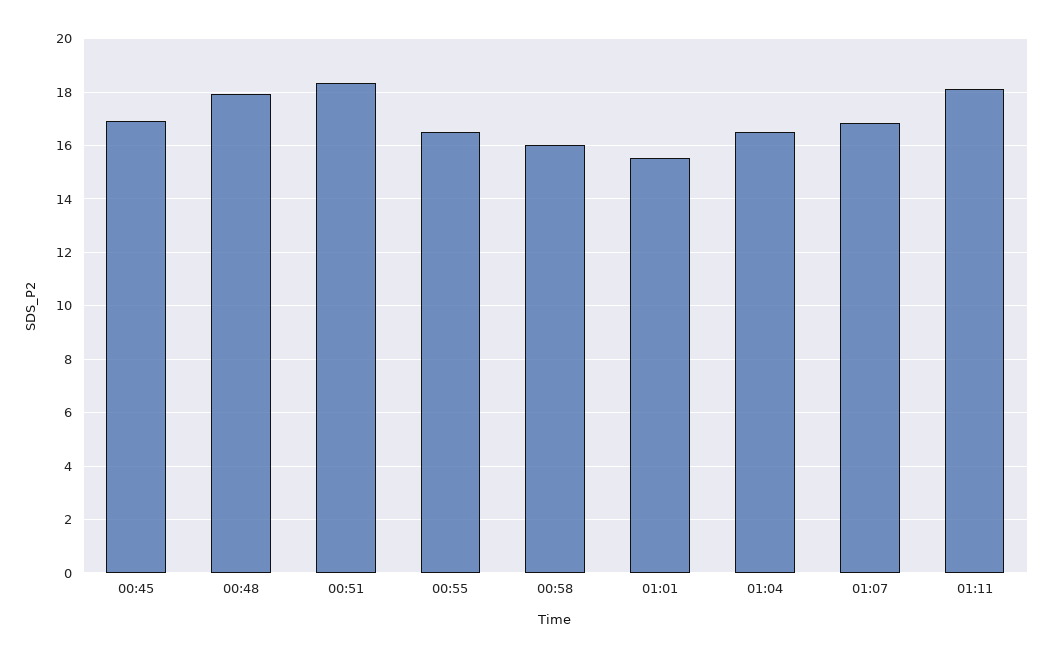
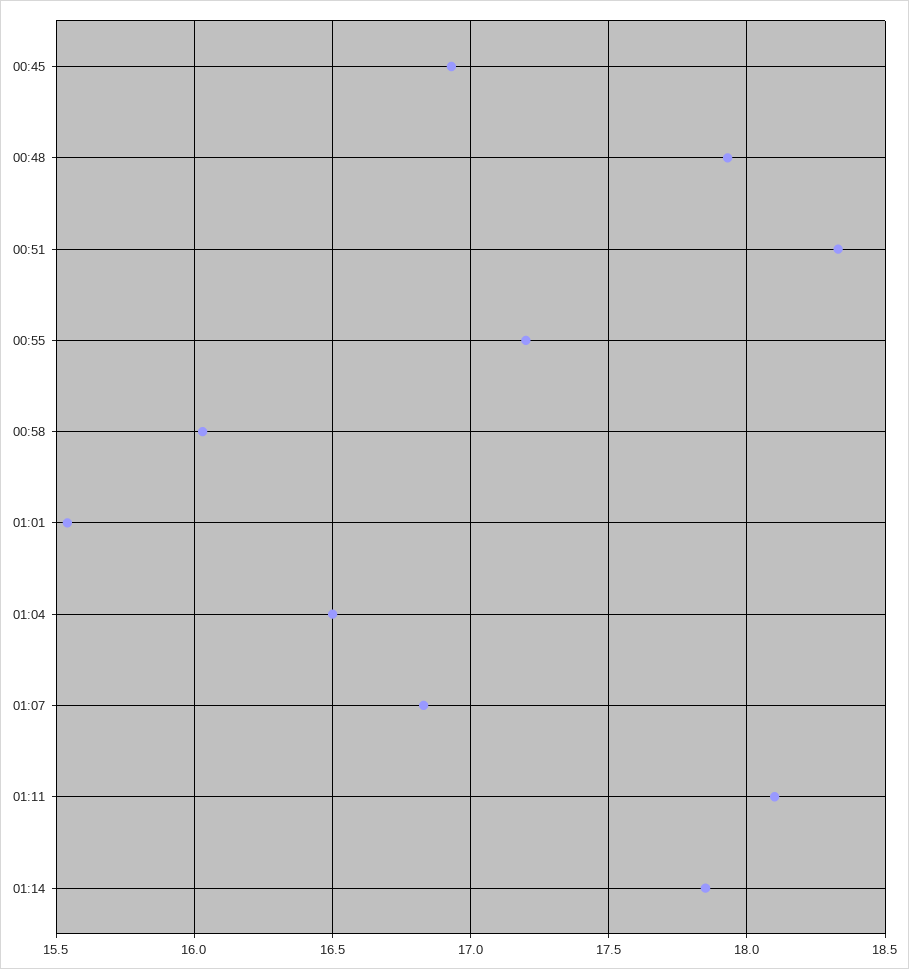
00:55: 16.5 -> 17.2
01:14: none -> 17.85

